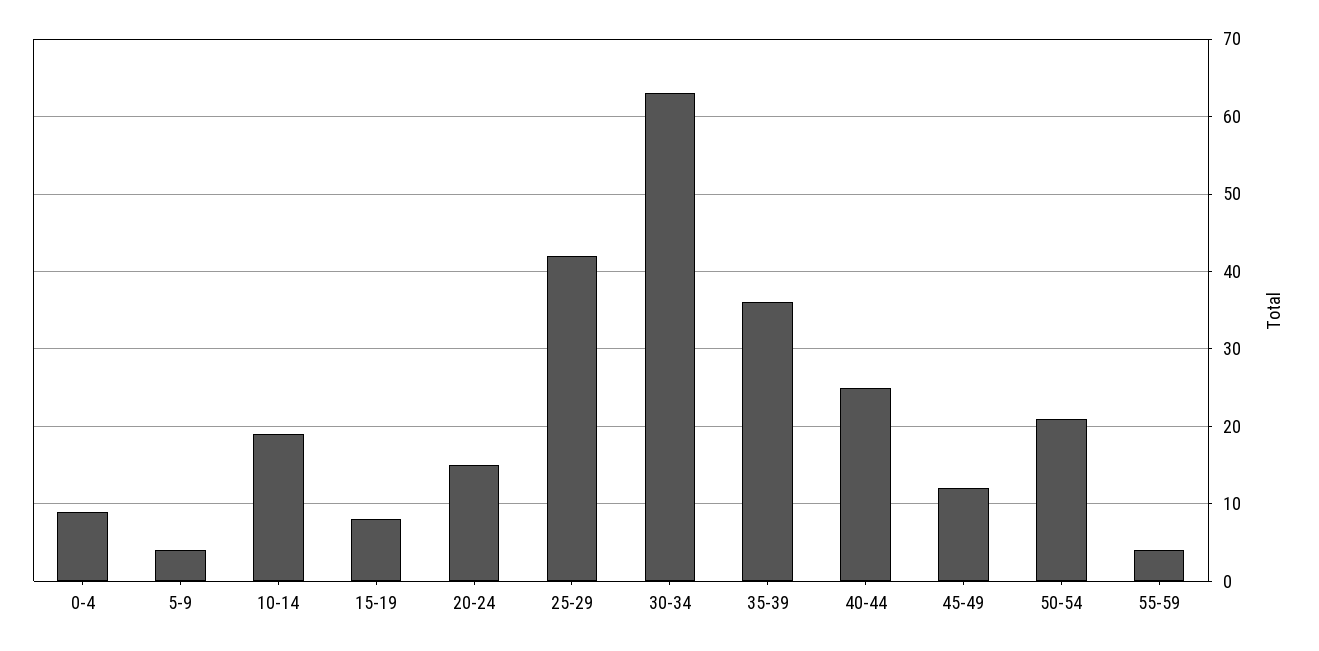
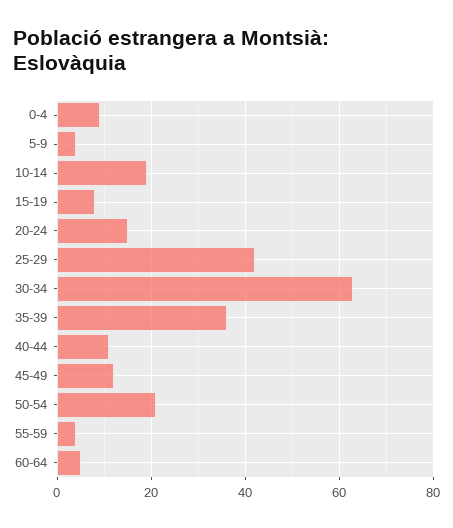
40-44: 25 -> 10
60-64: none -> 5

